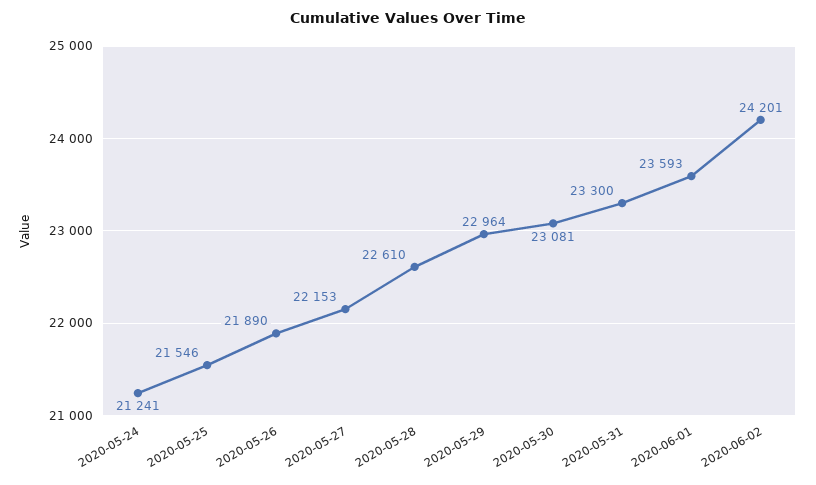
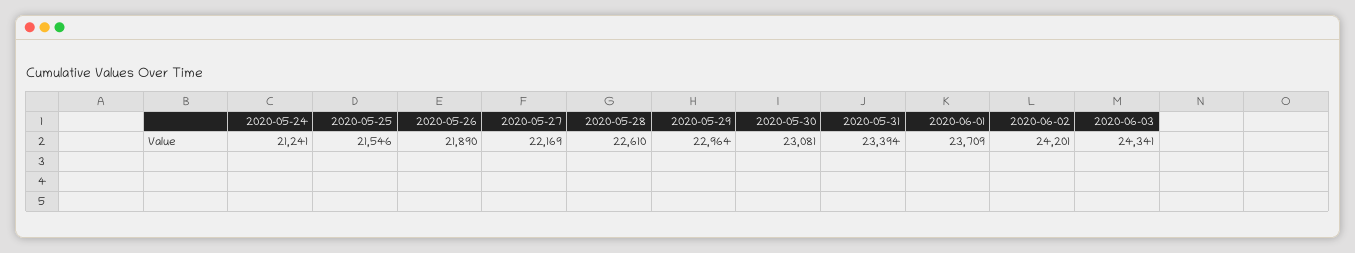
2020-05-27: 22153 -> 22169
2020-05-31: 23300 -> 23394
2020-06-01: 23593 -> 23709
2020-06-03: none -> 24341

